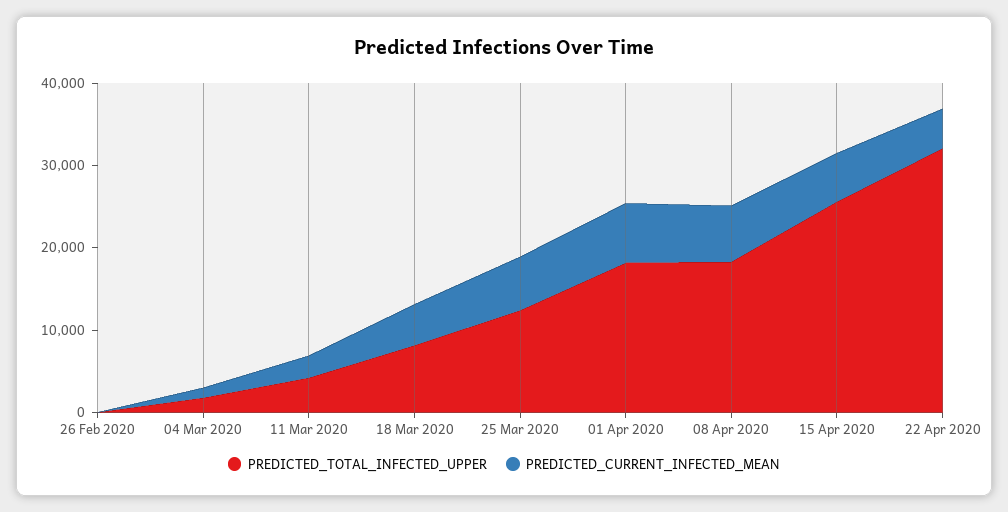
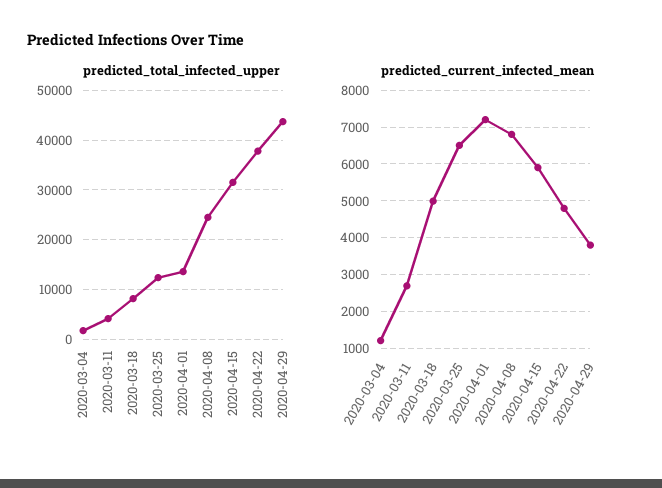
PREDICTED_TOTAL_INFECTED_UPPER, 26 Feb 2020: 0 -> none
PREDICTED_CURRENT_INFECTED_MEAN, 26 Feb 2020: 0 -> none
PREDICTED_TOTAL_INFECTED_UPPER, 01 Apr 2020: 18000 -> 14000
PREDICTED_TOTAL_INFECTED_UPPER, 08 Apr 2020: 18000 -> 24000
PREDICTED_TOTAL_INFECTED_UPPER, 15 Apr 2020: 26000 -> 32000
PREDICTED_TOTAL_INFECTED_UPPER, 22 Apr 2020: 32000 -> 38000
PREDICTED_TOTAL_INFECTED_UPPER, 2020-04-29: none -> 44000
PREDICTED_CURRENT_INFECTED_MEAN, 2020-04-29: none -> 3800

